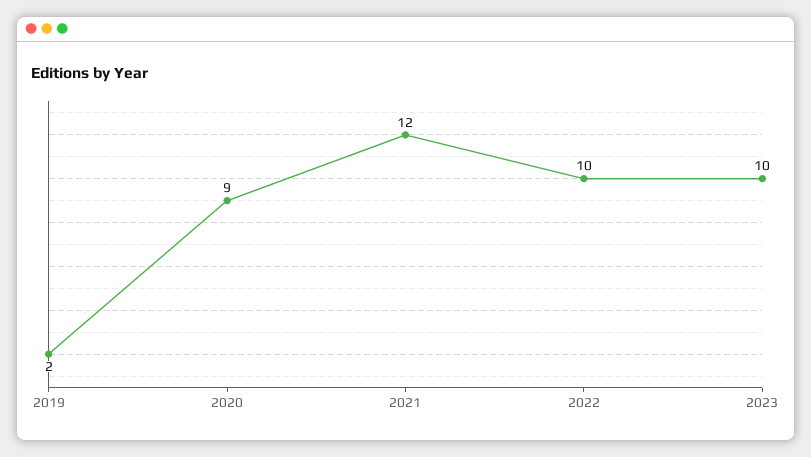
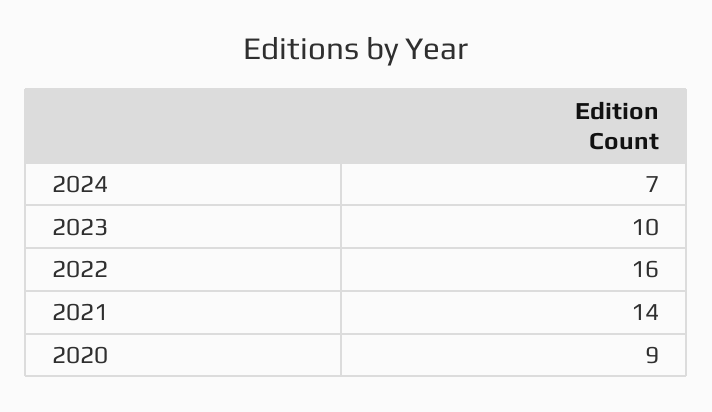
2019: 2 -> none
2021: 12 -> 14
2022: 10 -> 16
2024: none -> 7

